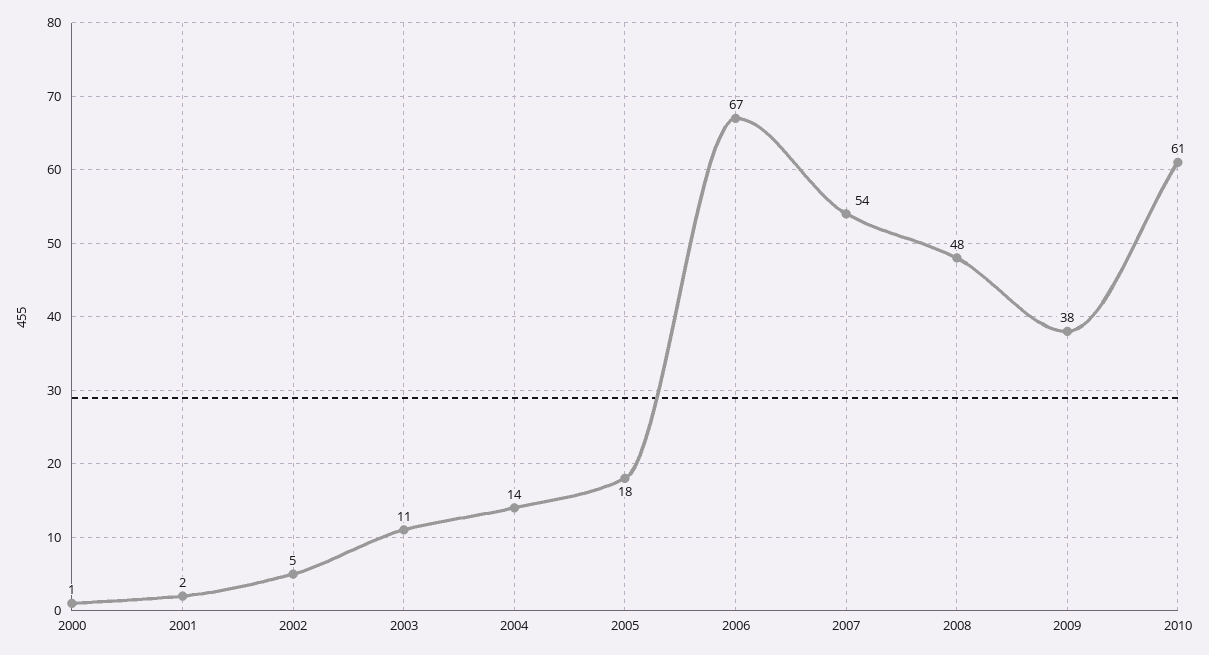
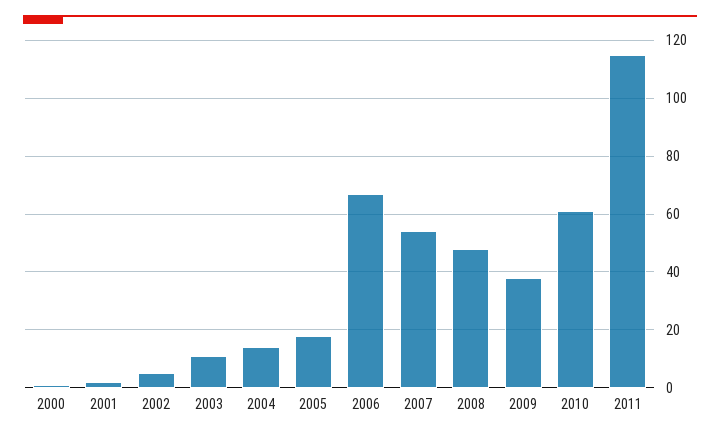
2011: none -> 115

